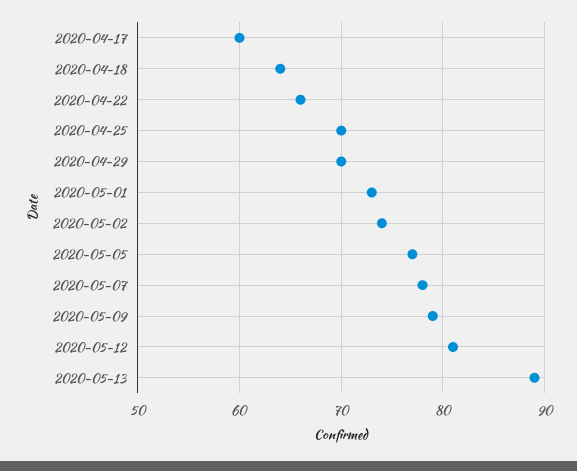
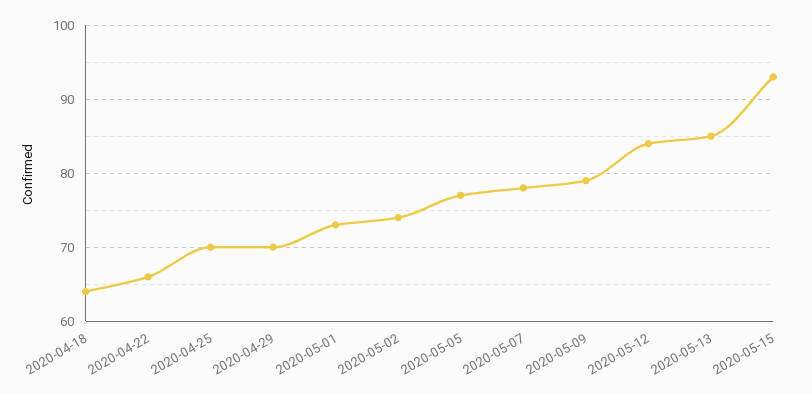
2020-04-17: 60 -> none
2020-05-12: 81 -> 84
2020-05-13: 89 -> 85
2020-05-15: none -> 93

